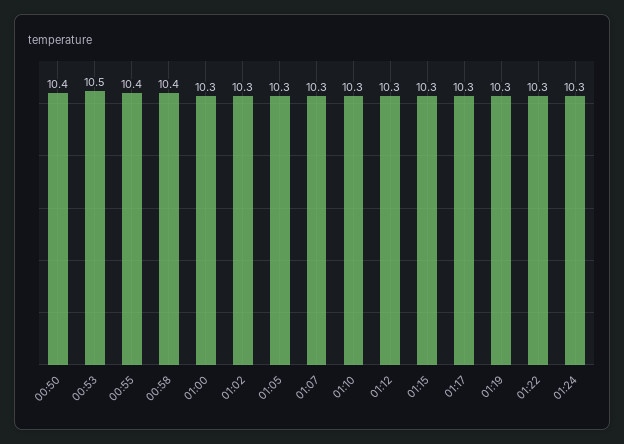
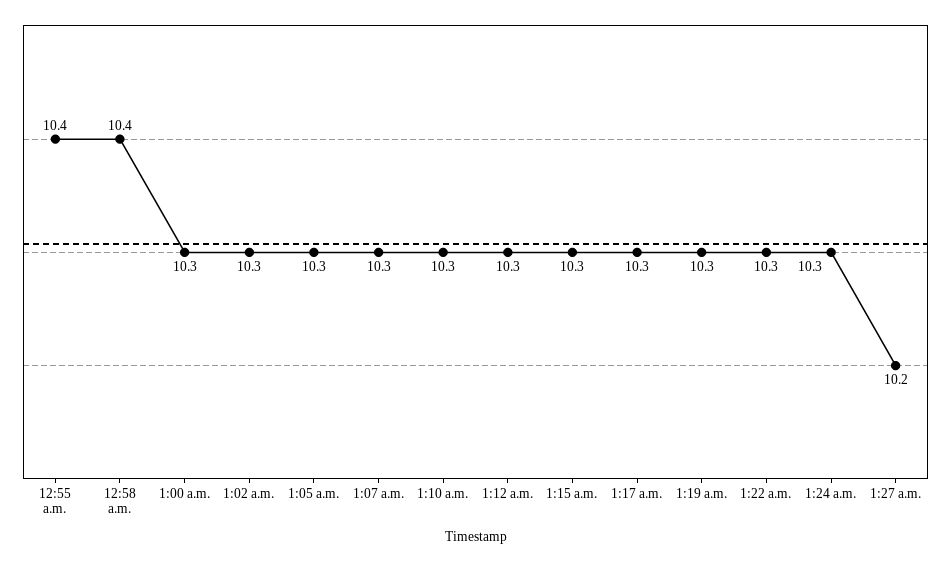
00:50: 10.4 -> none
00:53: 10.5 -> none
1:27 a.m.: none -> 10.2

